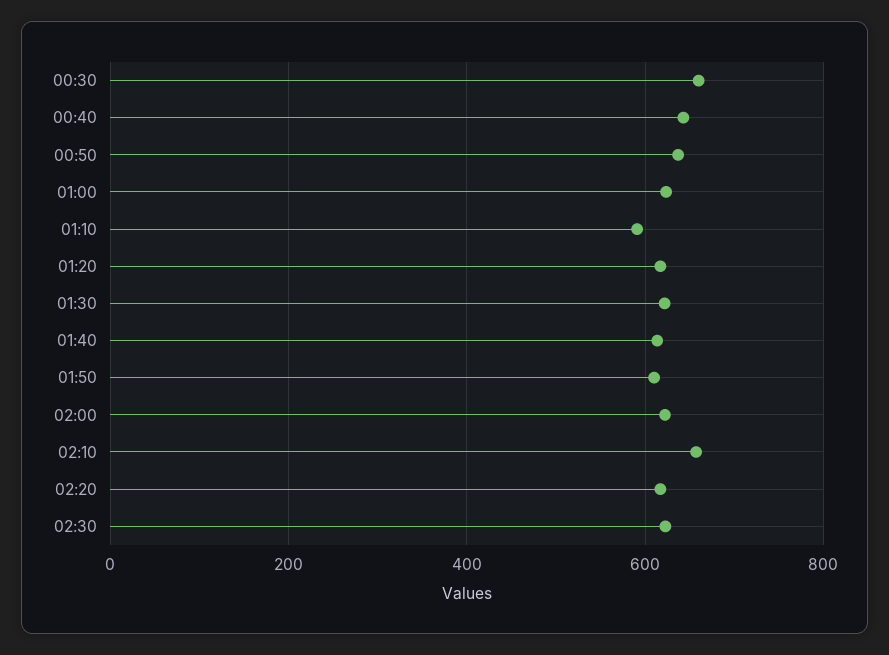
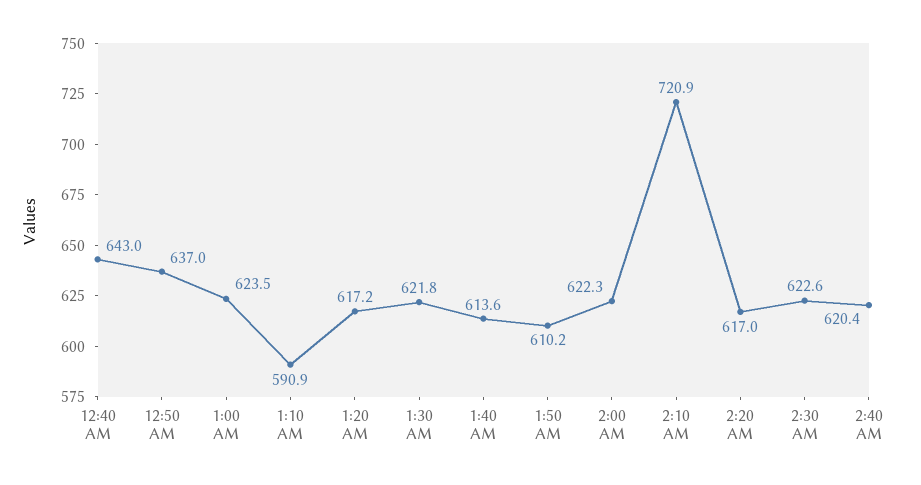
00:30: 660 -> none
02:10: 660 -> 720.9
2:40 AM: none -> 620.4

